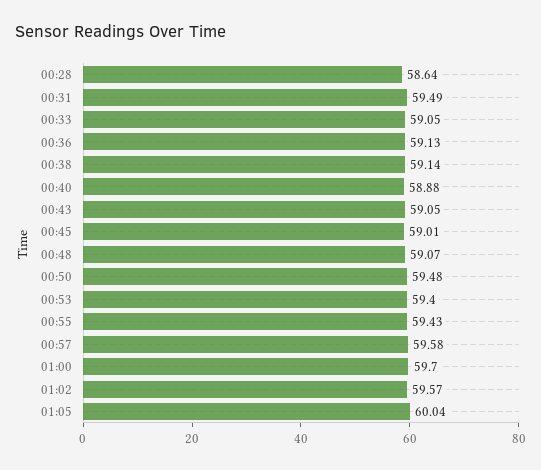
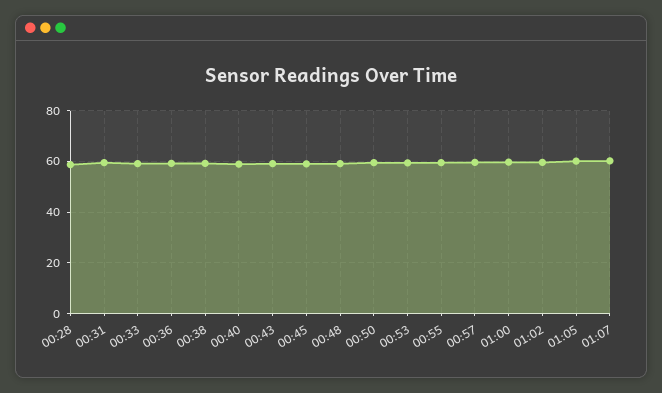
01:07: none -> 60

